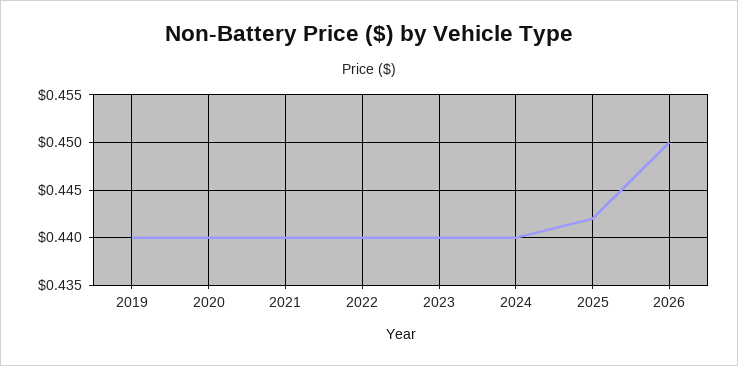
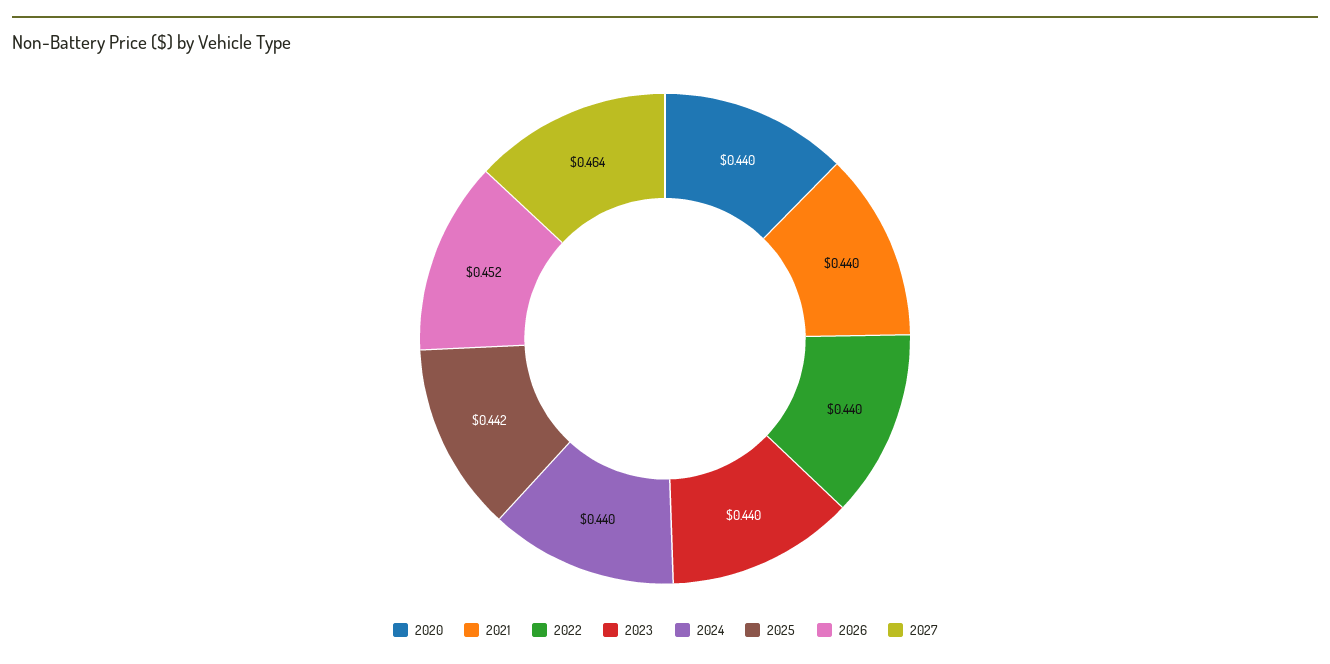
2019: 0.44 -> none
2026: 0.45 -> 0.452
2027: none -> 0.464

